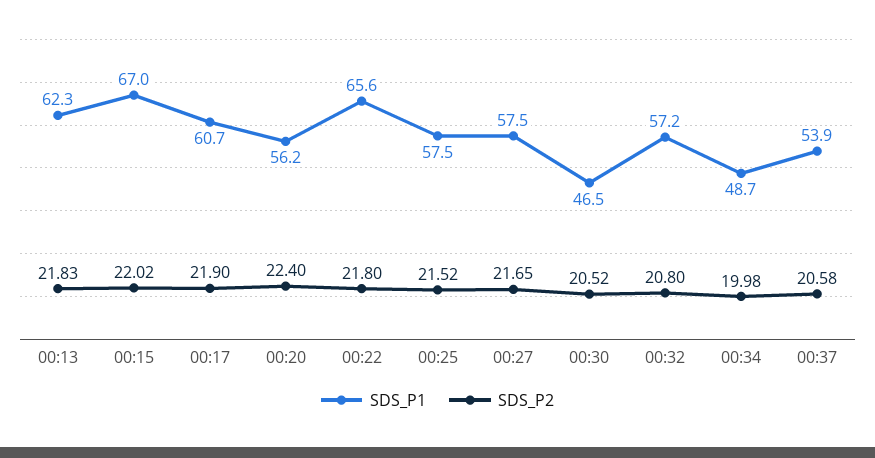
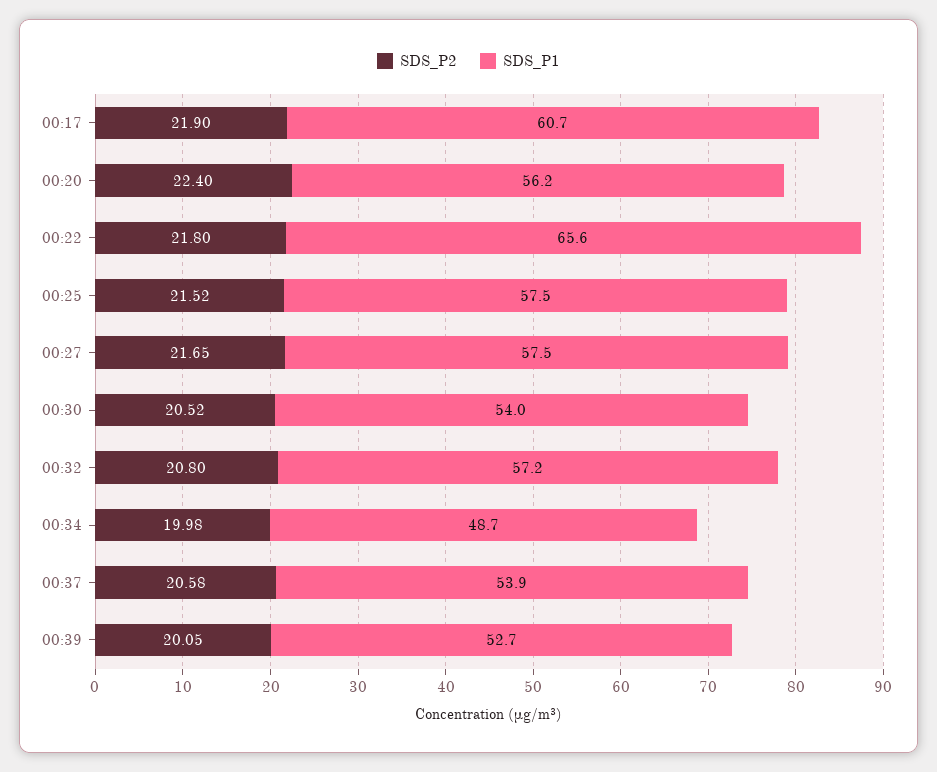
SDS_P1, 00:13: 62.3 -> none
SDS_P2, 00:13: 21.83 -> none
SDS_P1, 00:15: 67 -> none
SDS_P2, 00:15: 22.02 -> none
SDS_P1, 00:30: 46.5 -> 54
SDS_P2, 00:39: none -> 20.05
SDS_P1, 00:39: none -> 52.7

